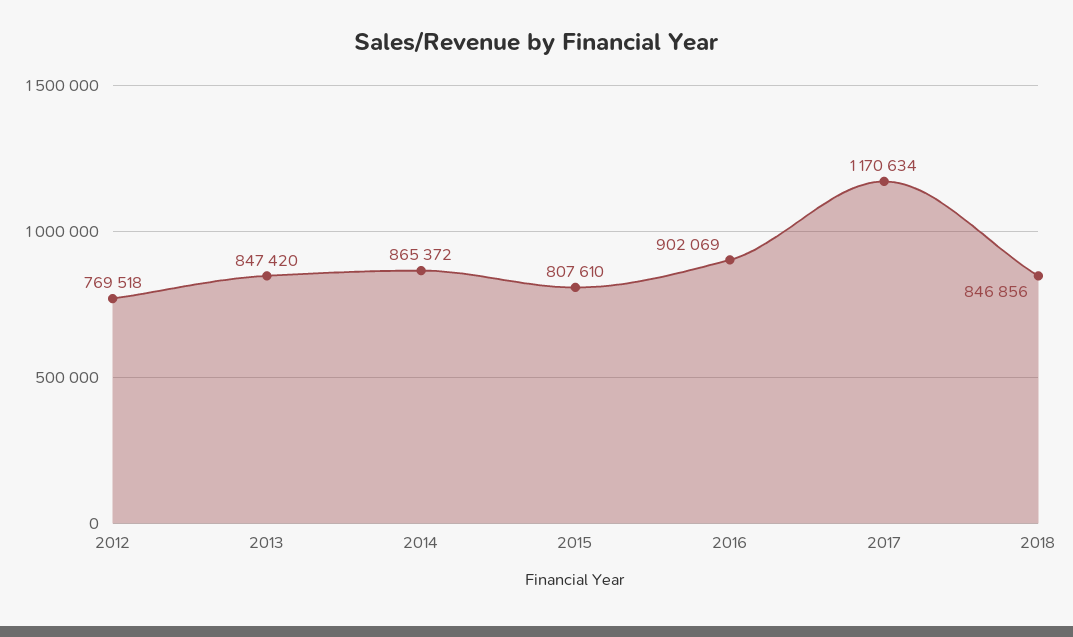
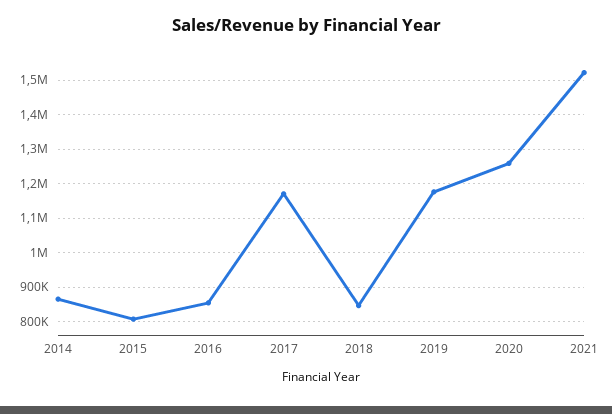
2012: 769518 -> none
2013: 847420 -> none
2016: 902069 -> 860000
2019: none -> 1180000
2020: none -> 1260000
2021: none -> 1520000

